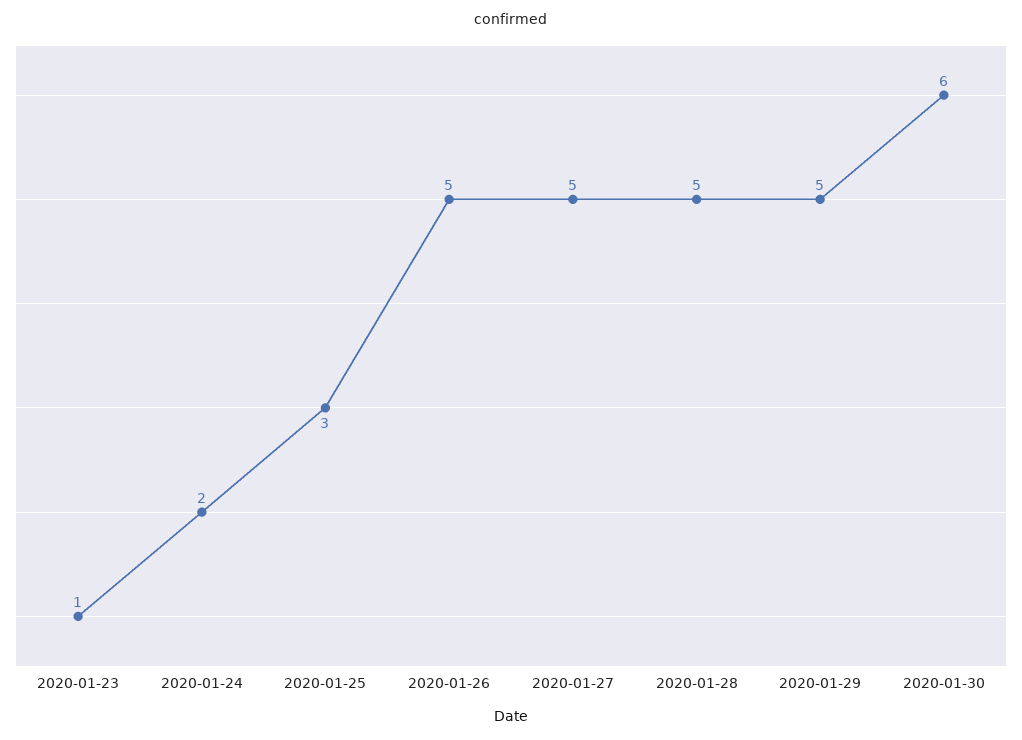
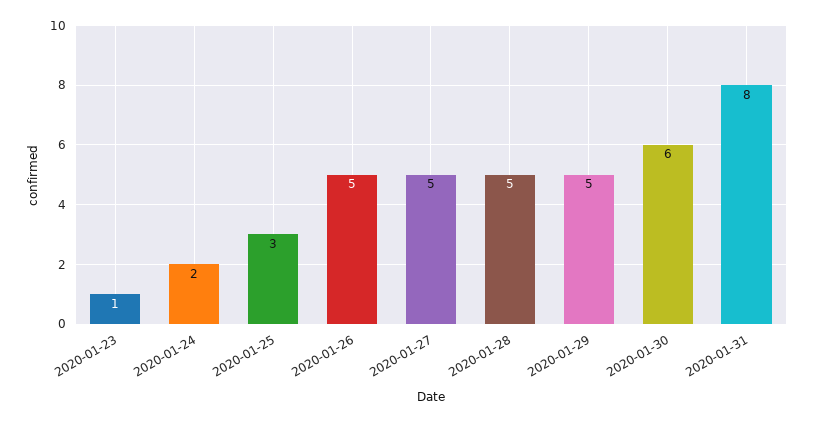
2020-01-31: none -> 8

